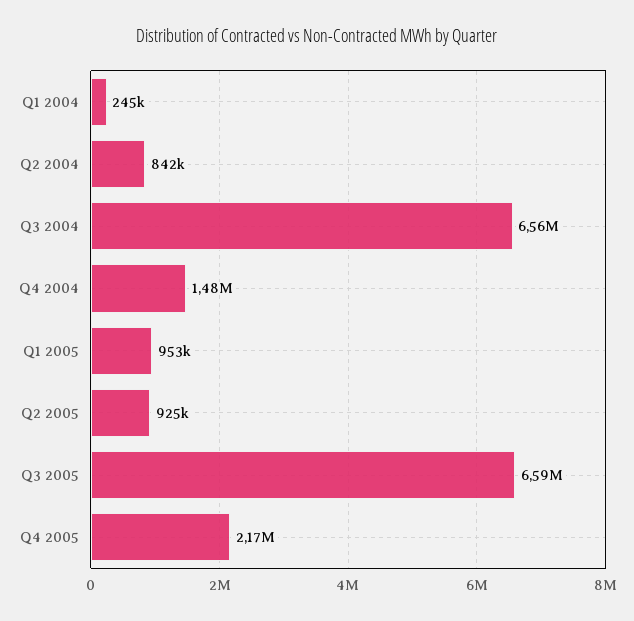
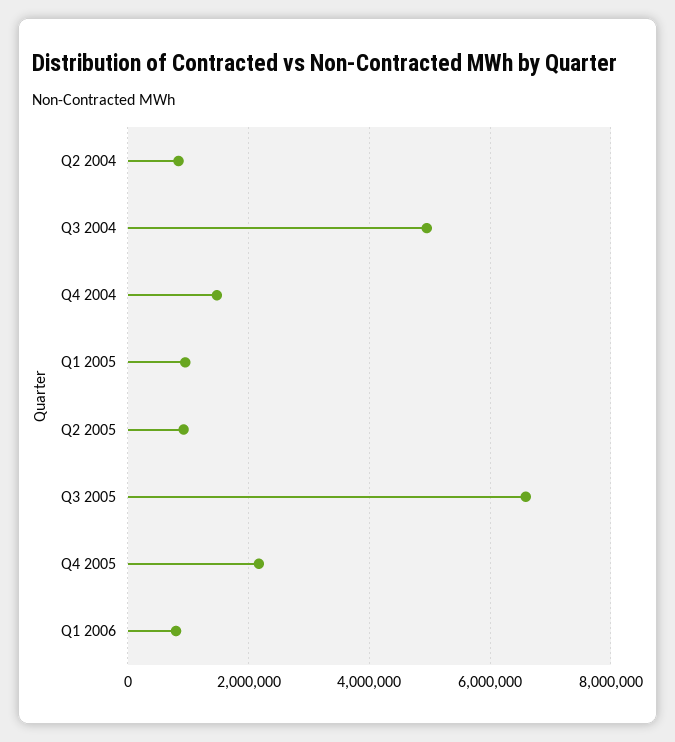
Q1 2004: 245000 -> none
Q3 2004: 6560000 -> 5000000
Q1 2006: none -> 800000

